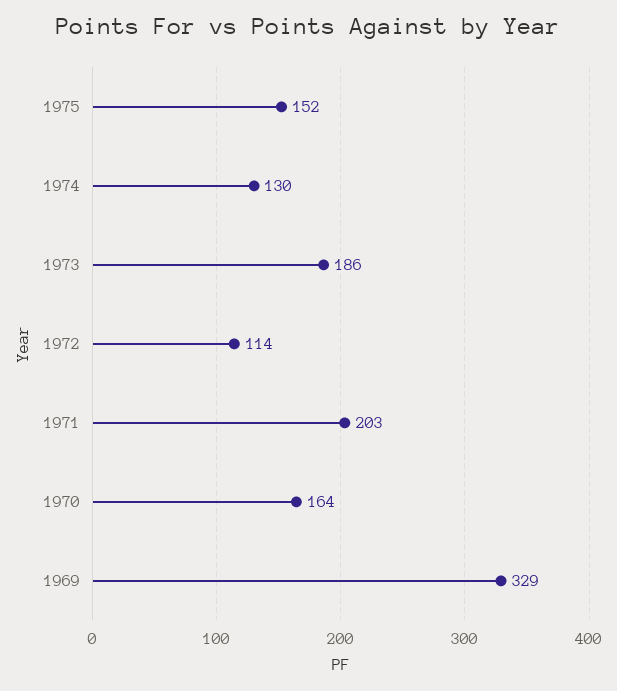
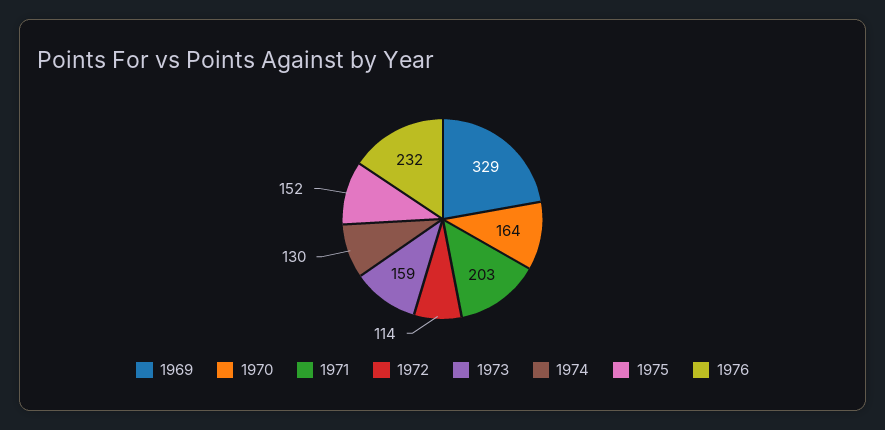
1973: 186 -> 159
1976: none -> 232

